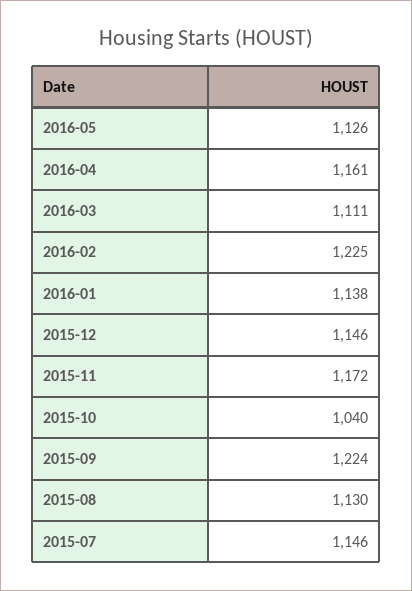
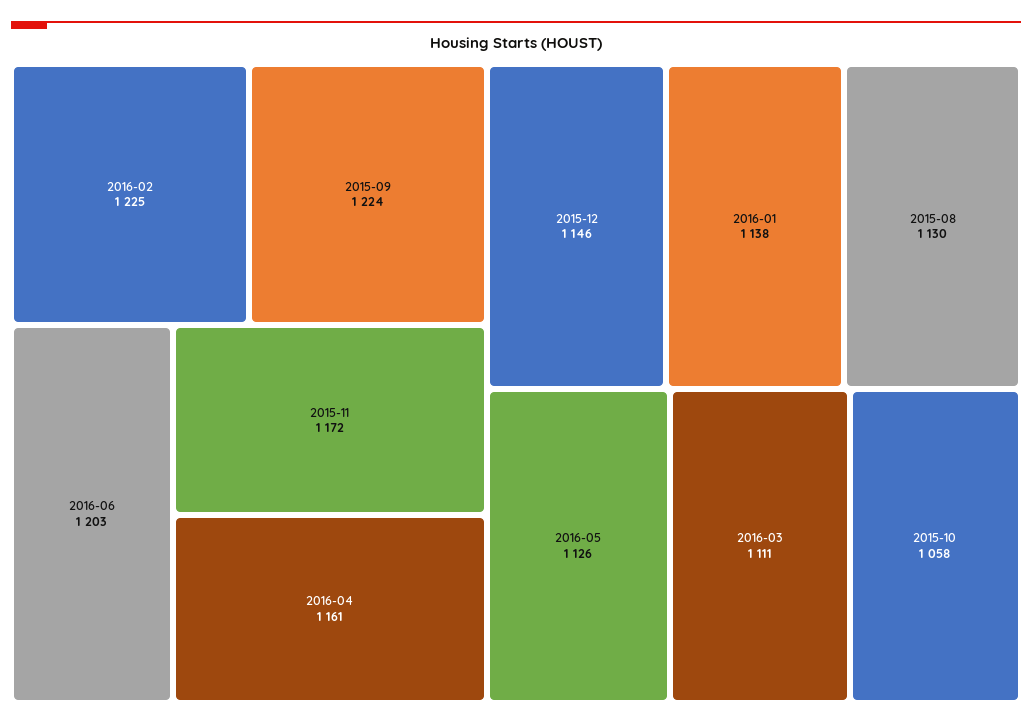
2015-10: 1040 -> 1058
2015-07: 1146 -> none
2016-06: none -> 1203

